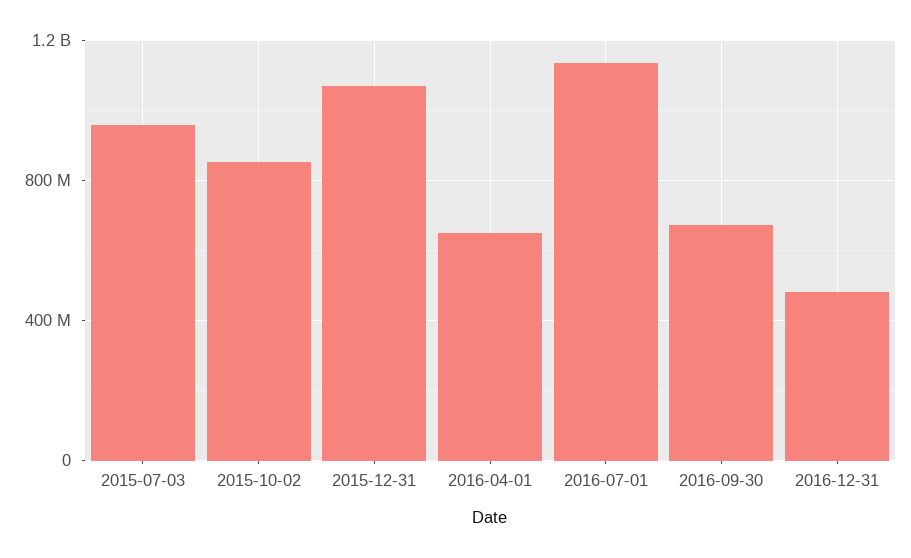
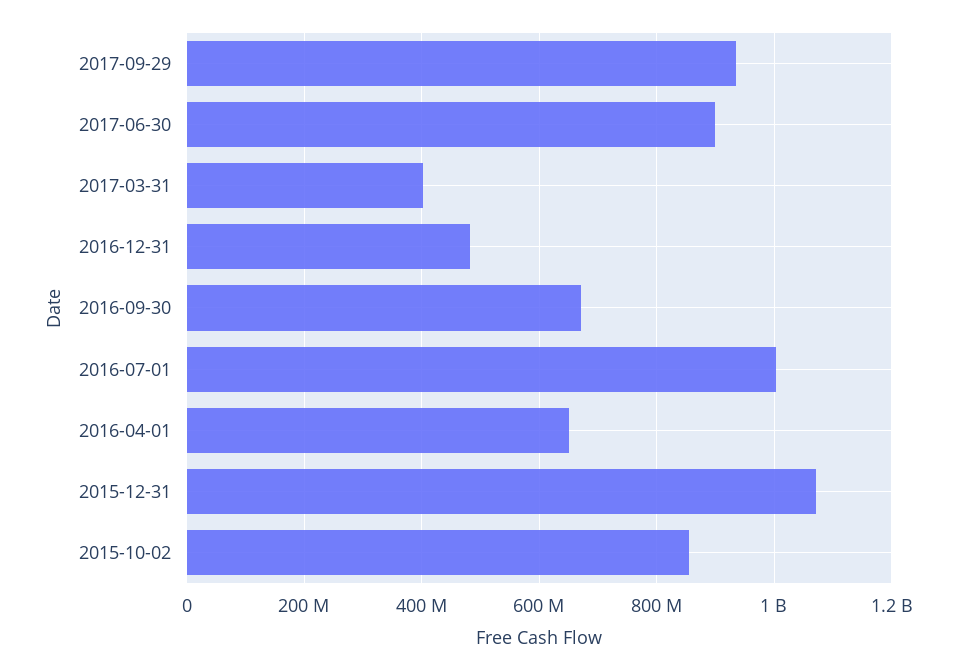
2015-07-03: 950000000 -> none
2016-07-01: 1150000000 -> 1000000000
2017-09-29: none -> 940000000
2017-06-30: none -> 900000000
2017-03-31: none -> 400000000

